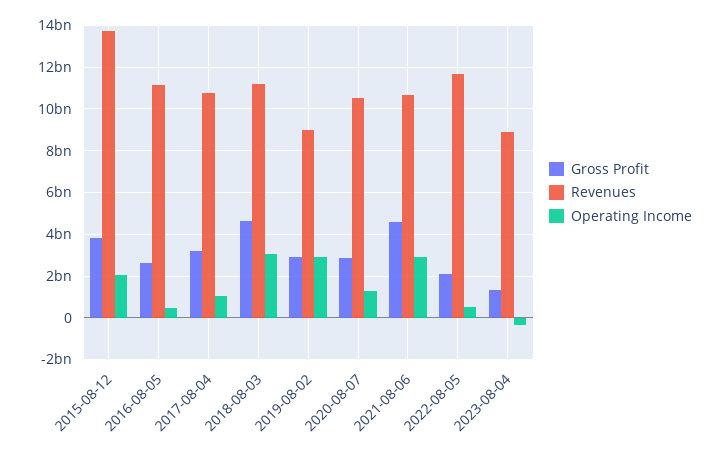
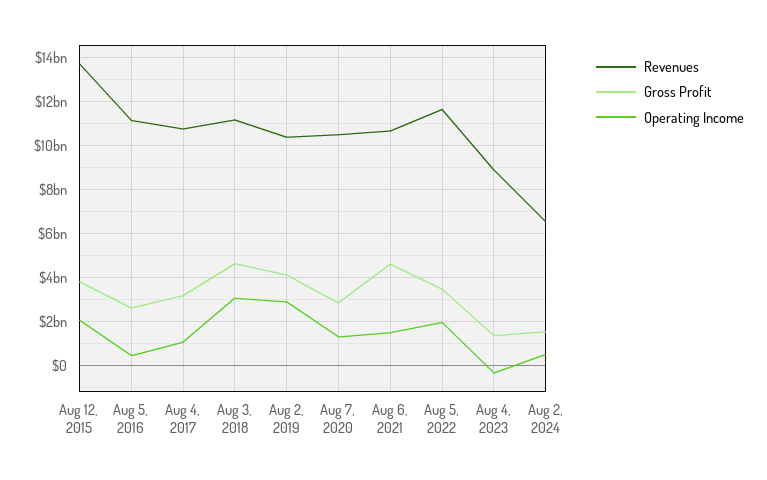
Gross Profit, 2019-08-02: 3000000000 -> 4000000000
Revenues, 2019-08-02: 9000000000 -> 10500000000
Operating Income, 2021-08-06: 3000000000 -> 1500000000
Gross Profit, 2022-08-05: 2000000000 -> 3500000000
Operating Income, 2022-08-05: 500000000 -> 2000000000
Revenues, Aug 2, 2024: none -> 6500000000
Gross Profit, Aug 2, 2024: none -> 1500000000
Operating Income, Aug 2, 2024: none -> 500000000

